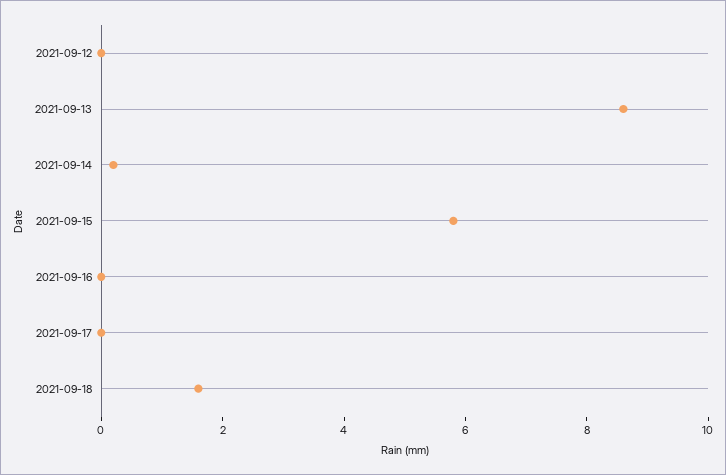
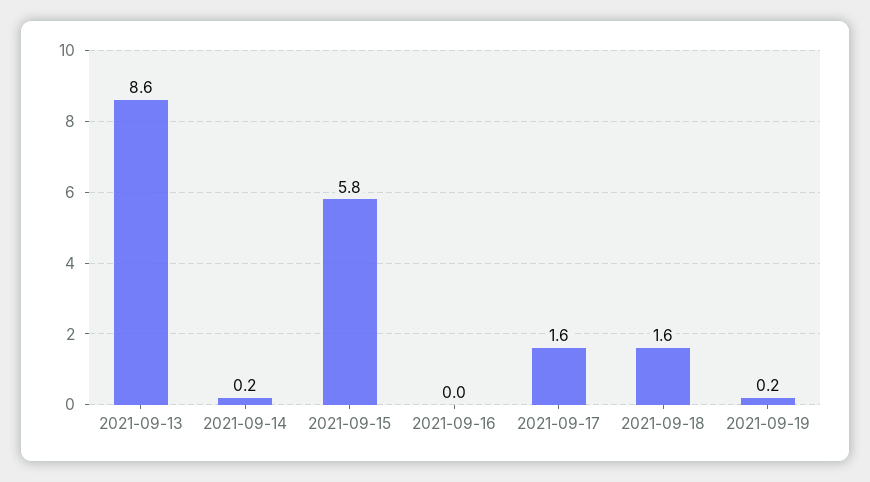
2021-09-12: 0 -> none
2021-09-17: 0 -> 1.6
2021-09-19: none -> 0.2

